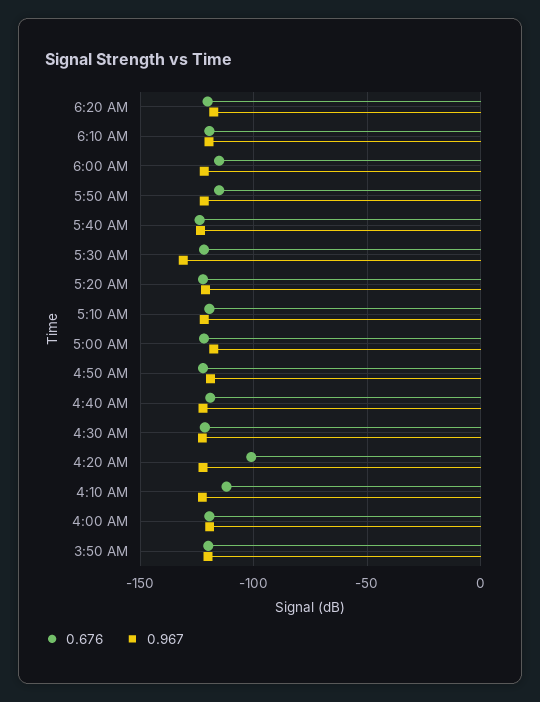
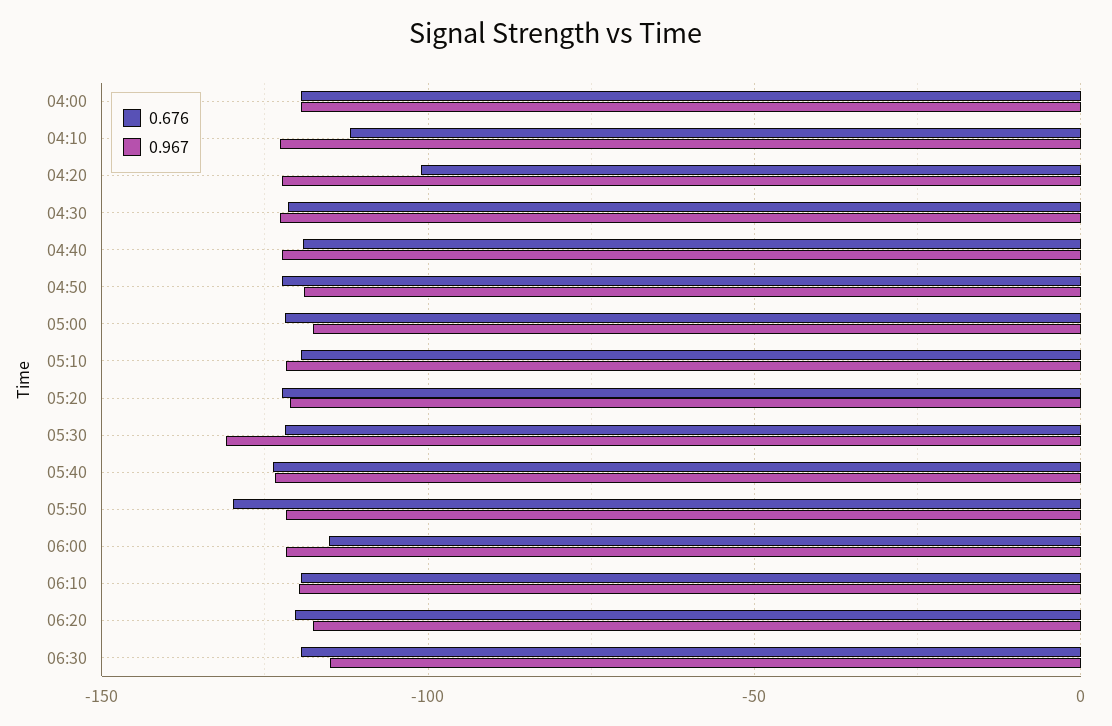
0.676, 5:50 AM: -115 -> -130
0.676, 3:50 AM: -120 -> none
0.967, 3:50 AM: -120 -> none
0.676, 06:30: none -> -120
0.967, 06:30: none -> -115

